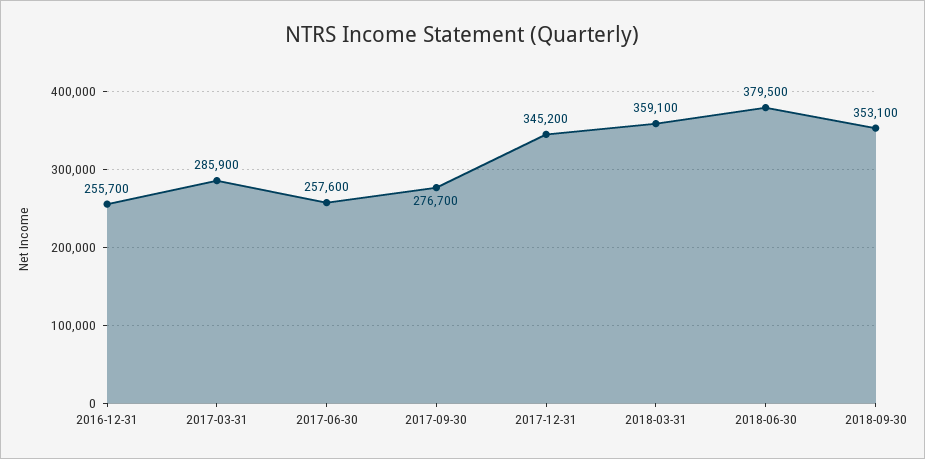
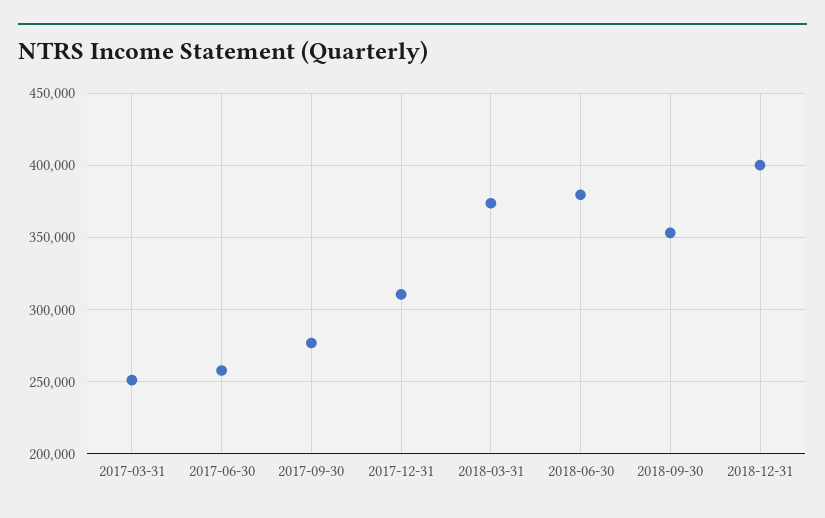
2016-12-31: 255700 -> none
2017-03-31: 285900 -> 250000
2017-12-31: 345200 -> 310000
2018-03-31: 359100 -> 375000
2018-12-31: none -> 400000

